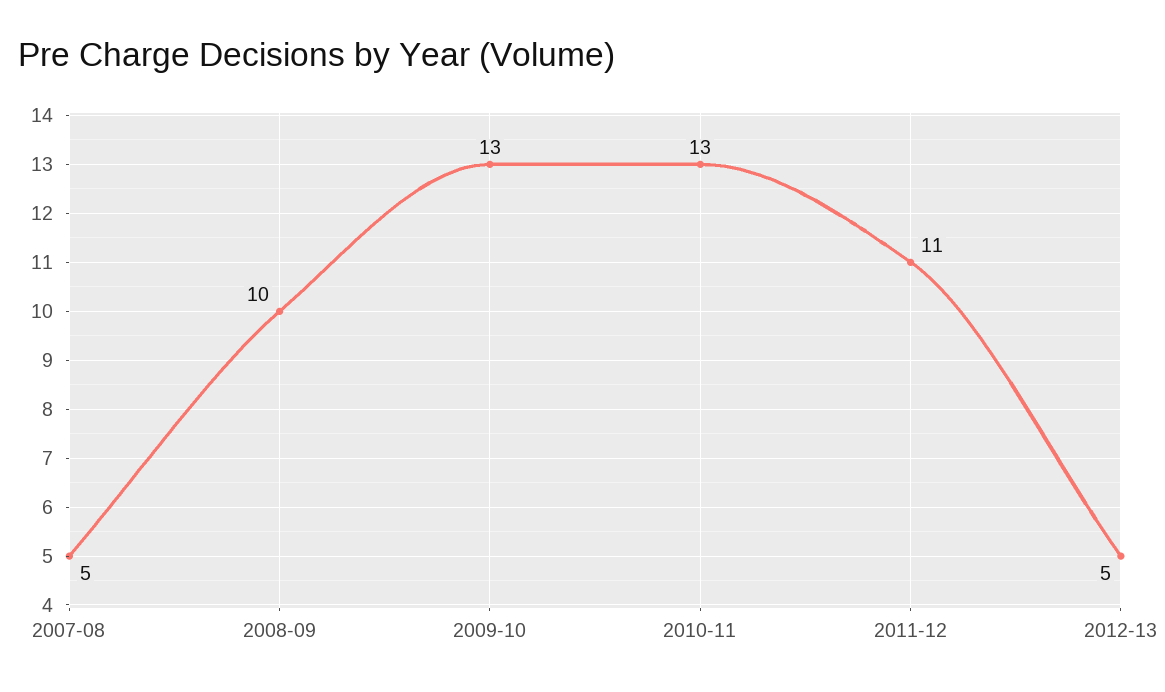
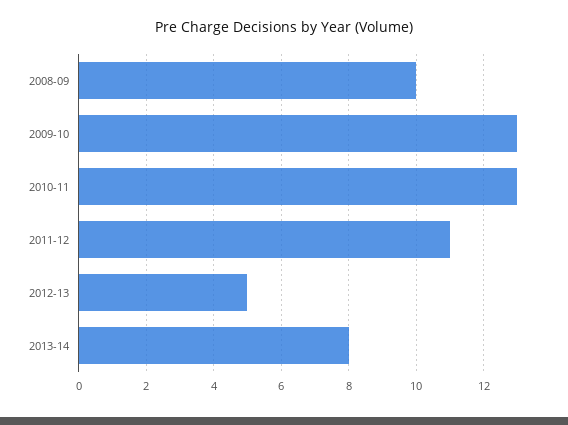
2007-08: 5 -> none
2013-14: none -> 8

